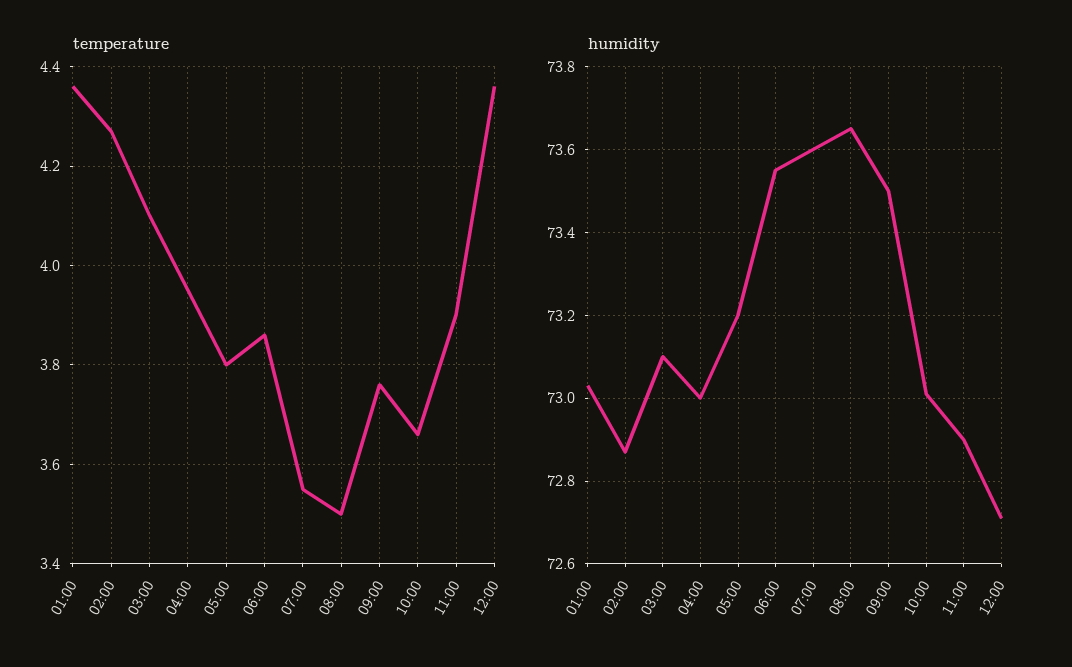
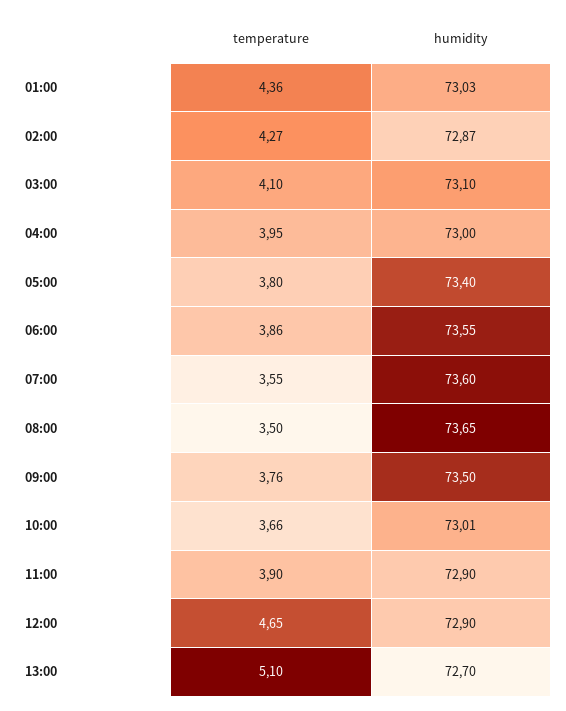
temperature, 12:00: 4.35 -> 4.65
humidity, 05:00: 73.2 -> 73.4
humidity, 12:00: 72.7 -> 72.9
temperature, 13:00: none -> 5.1
humidity, 13:00: none -> 72.7

